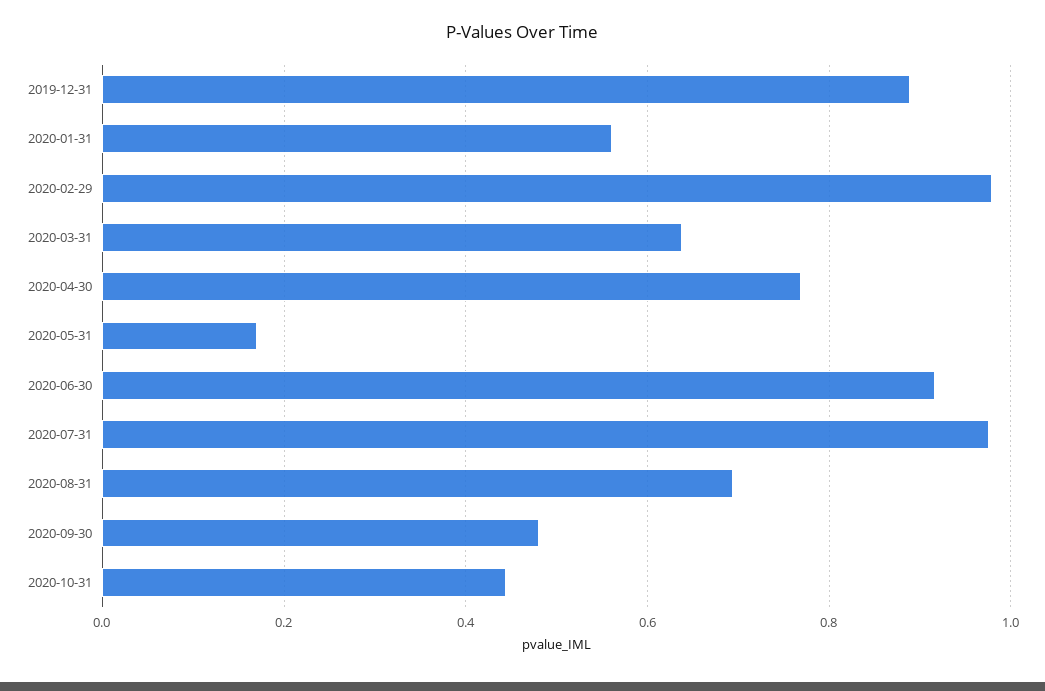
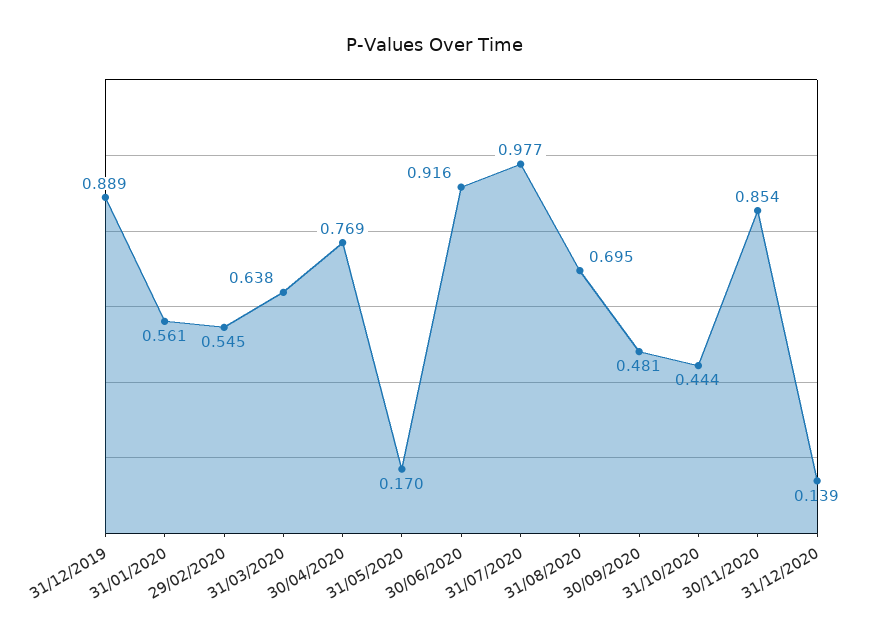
2020-02-29: 0.98 -> 0.545
30/11/2020: none -> 0.854
31/12/2020: none -> 0.139

